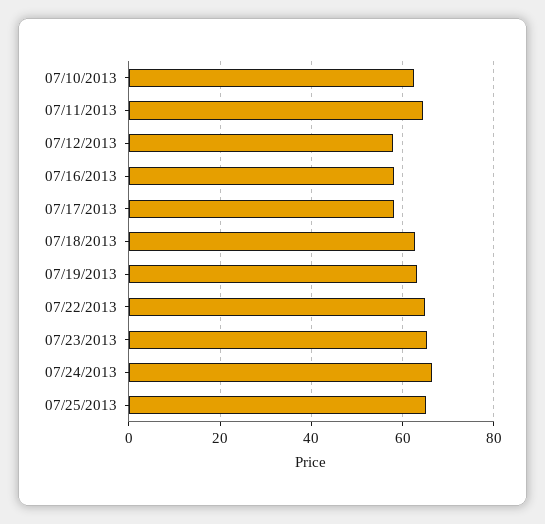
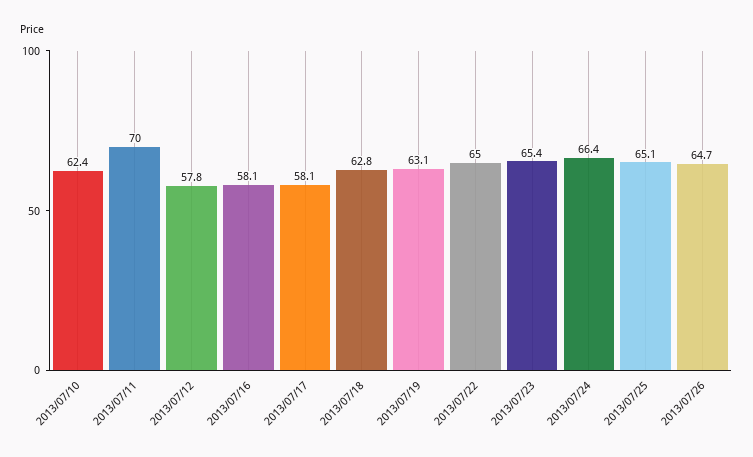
07/11/2013: 64 -> 70
2013/07/26: none -> 64.7

